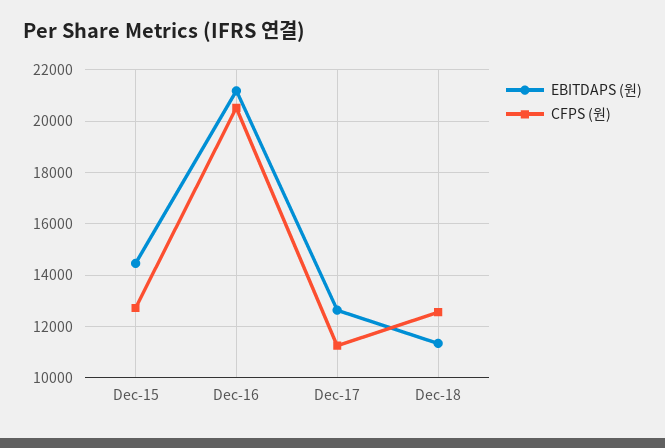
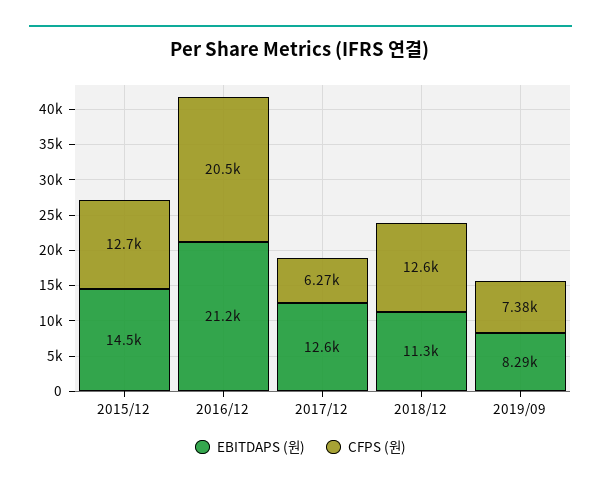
CFPS (원), Dec-17: 11250 -> 6270
EBITDAPS (원), 2019/09: none -> 8290
CFPS (원), 2019/09: none -> 7380

